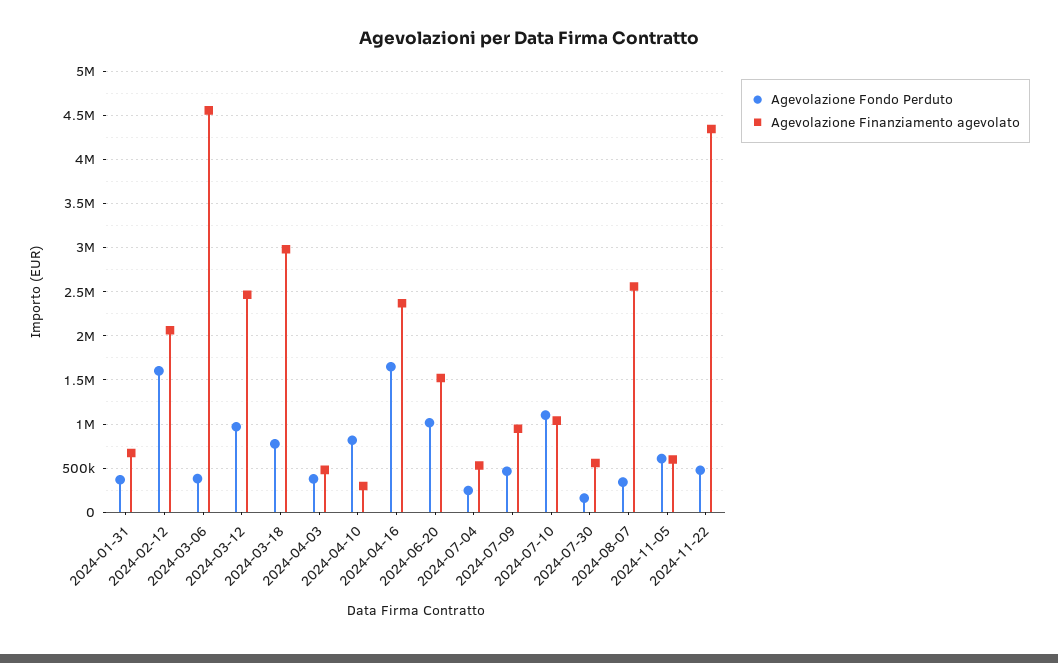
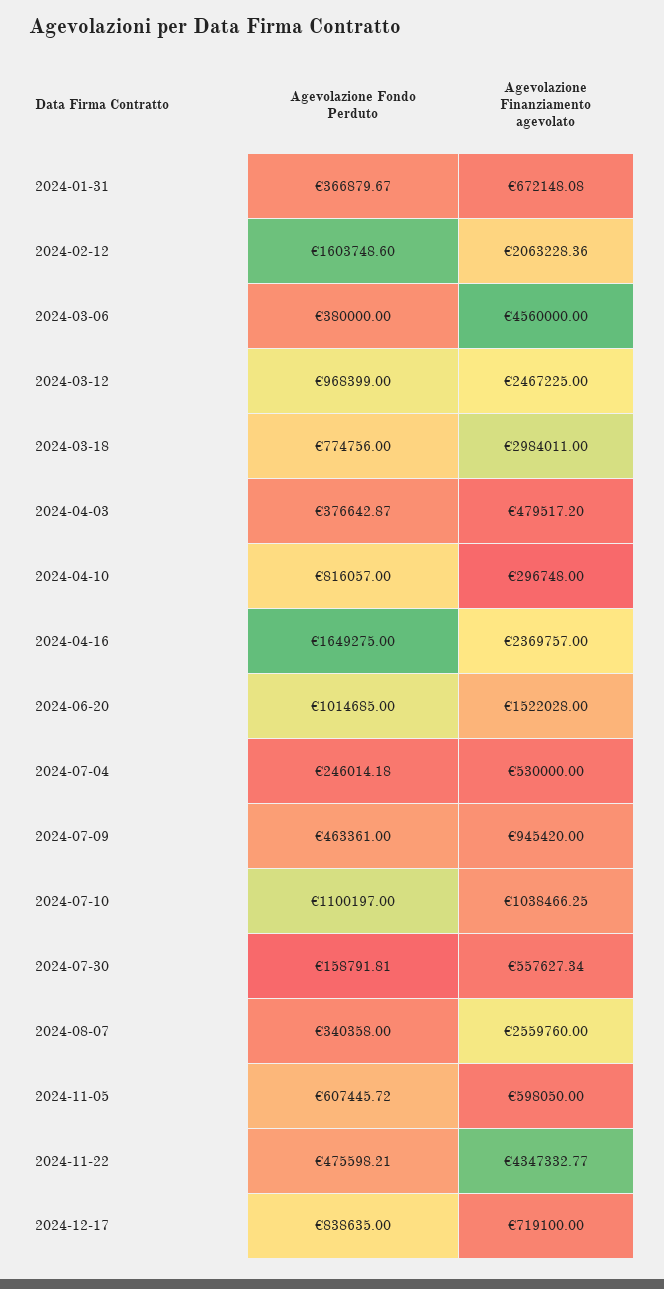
Agevolazione Fondo Perduto, 2024-12-17: none -> 838635
Agevolazione Finanziamento agevolato, 2024-12-17: none -> 719100

